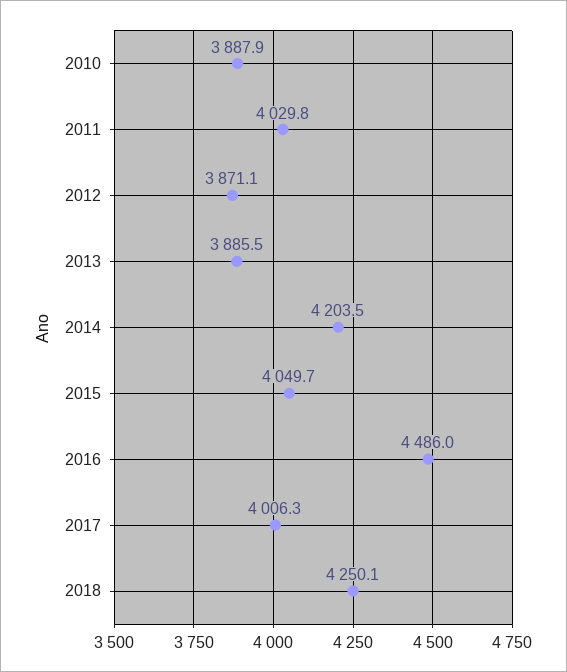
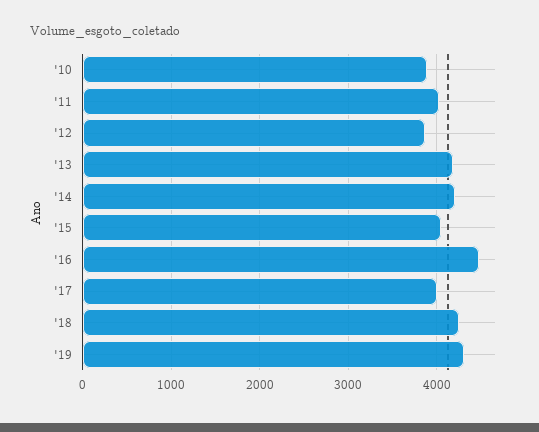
2013: 3885.5 -> 4200
'19: none -> 4300

